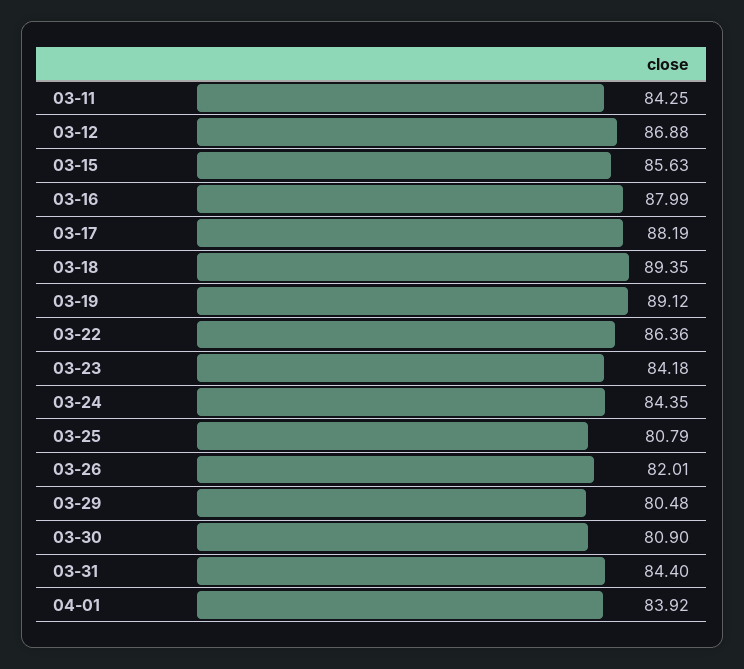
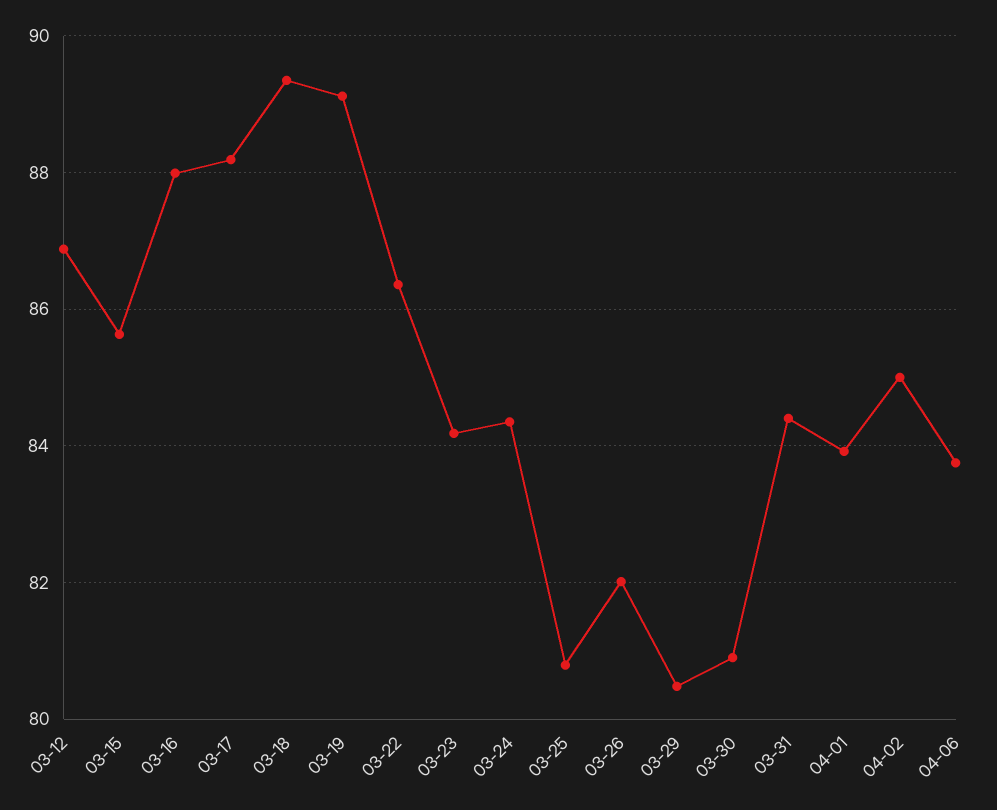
03-11: 84.25 -> none
04-02: none -> 85
04-06: none -> 83.8

